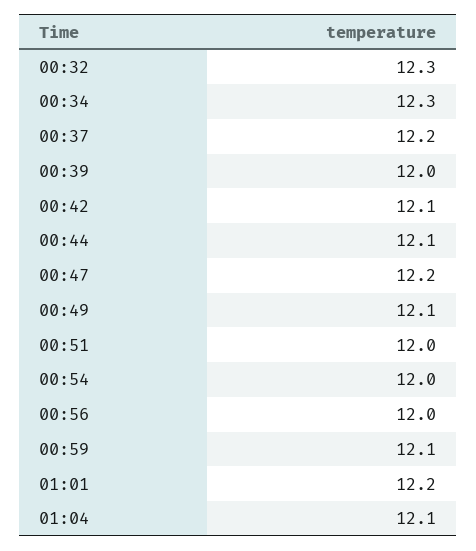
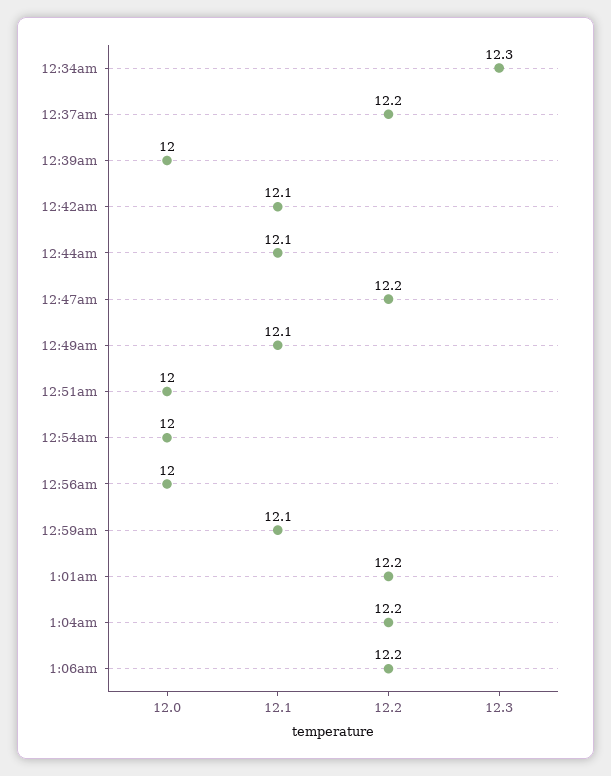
00:32: 12.3 -> none
01:04: 12.1 -> 12.2
1:06am: none -> 12.2

